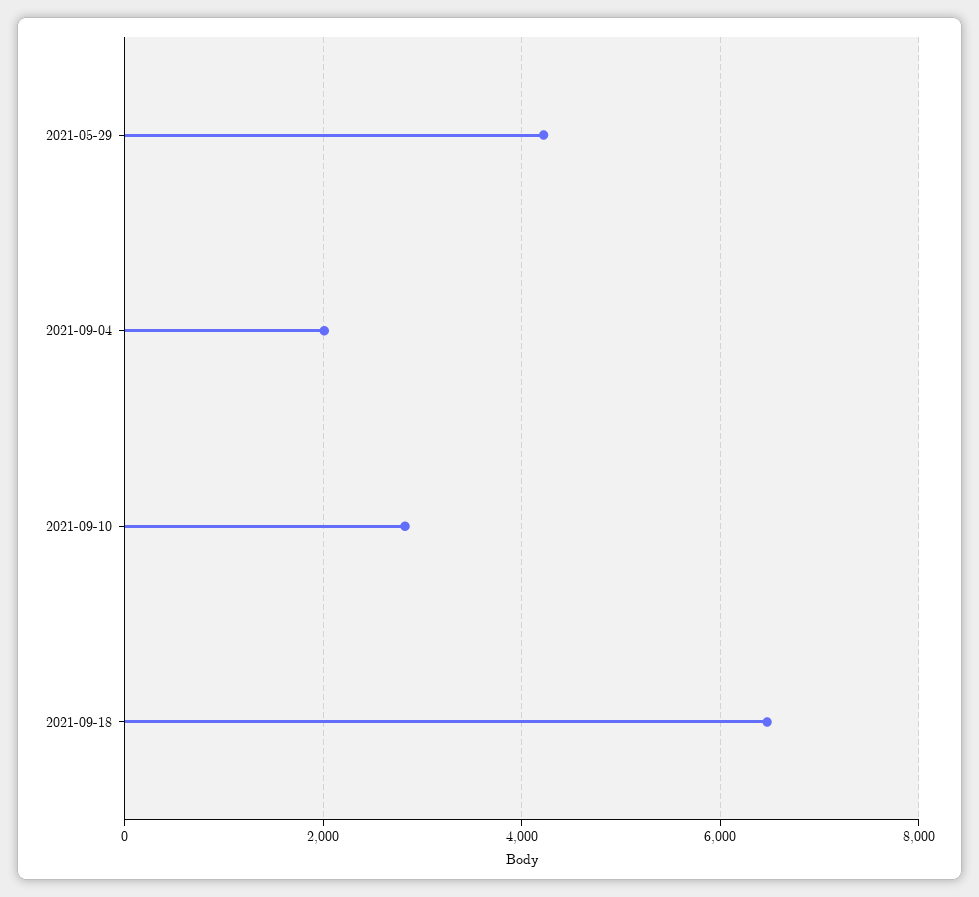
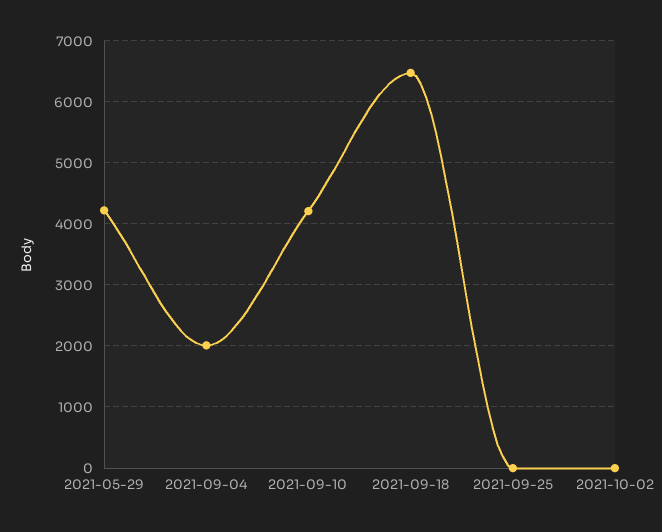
2021-09-10: 2800 -> 4200
2021-09-25: none -> 0
2021-10-02: none -> 0

